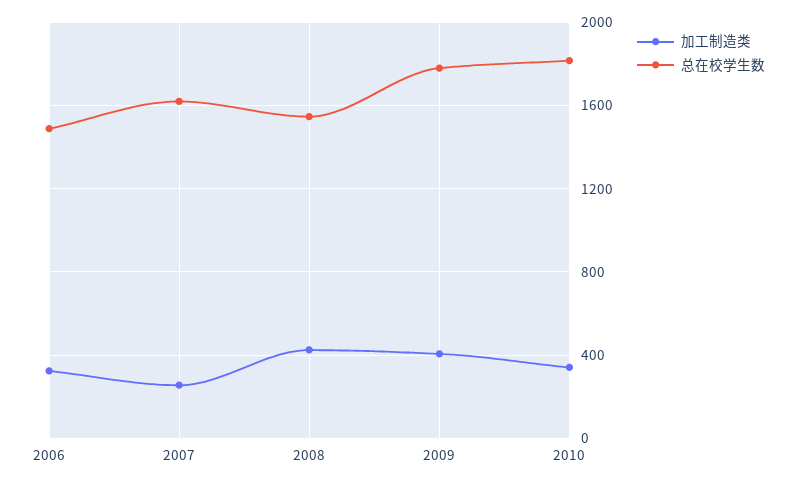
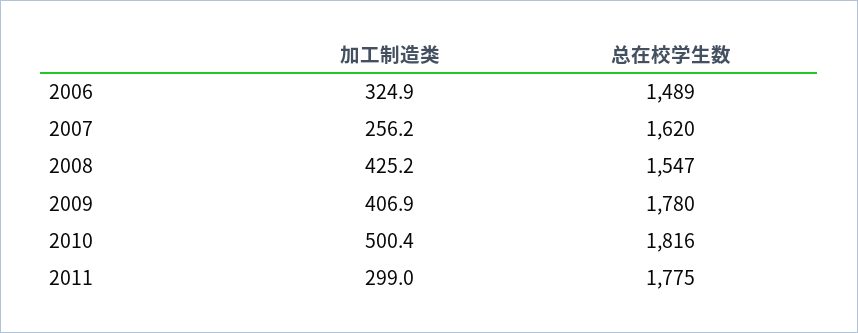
加工制造类, 2010: 350 -> 500.4
加工制造类, 2011: none -> 299
总在校学生数, 2011: none -> 1775

